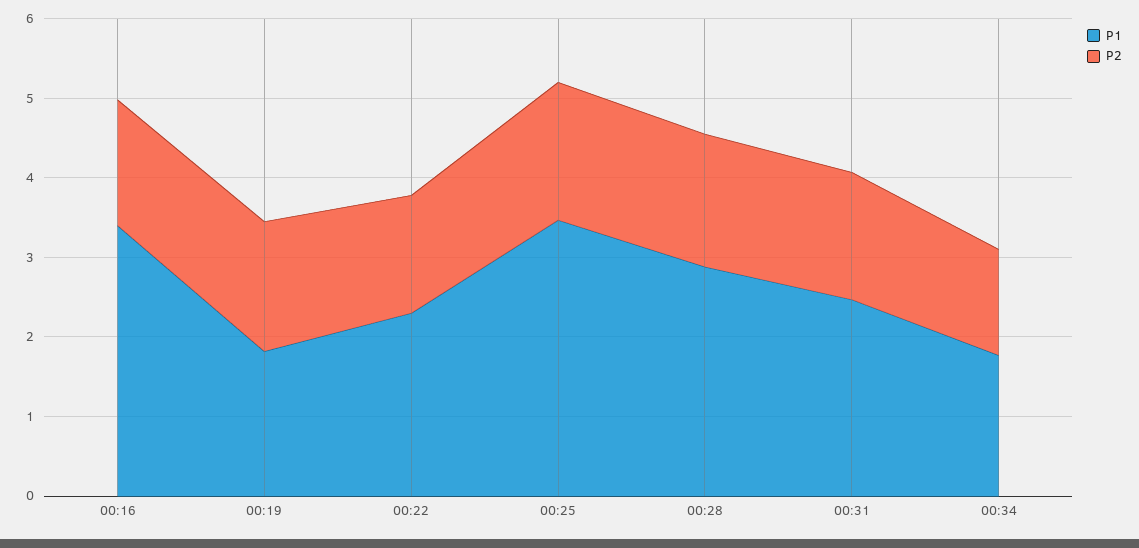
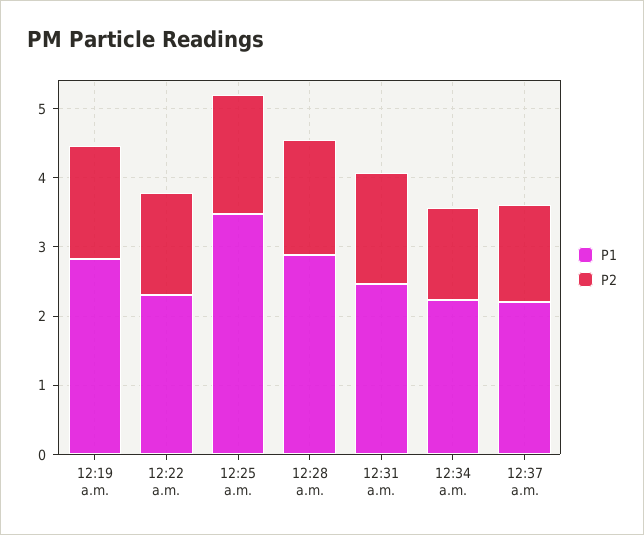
P1, 00:16: 3.4 -> none
P2, 00:16: 1.6 -> none
P1, 00:19: 1.8 -> 2.8
P1, 00:34: 1.8 -> 2.2
P1, 12:37 a.m.: none -> 2.2
P2, 12:37 a.m.: none -> 1.4

